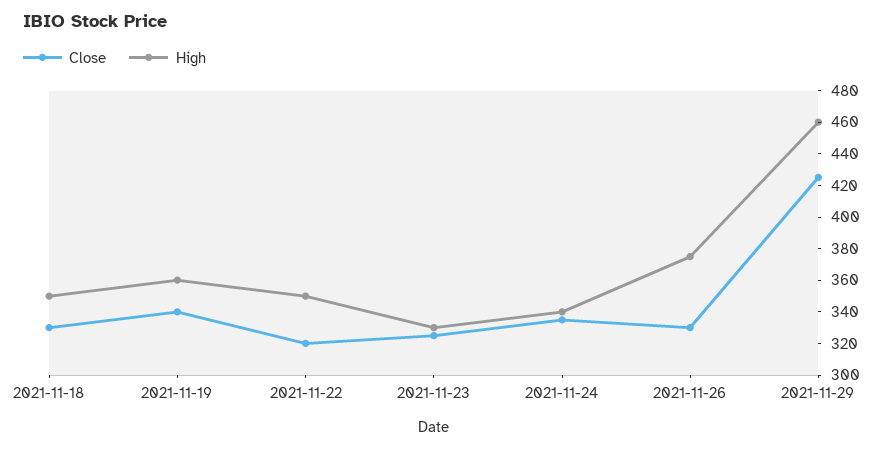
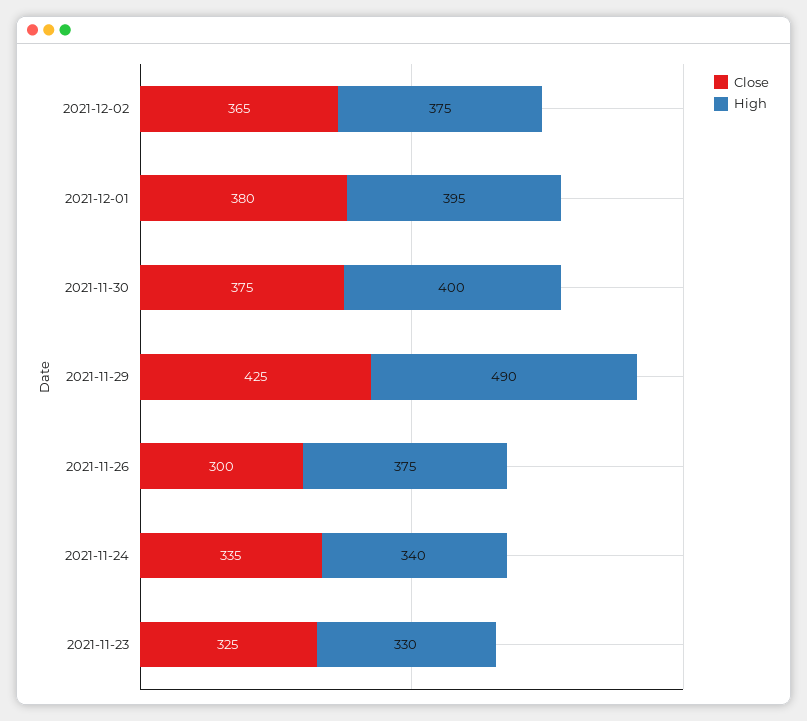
Close, 2021-11-18: 330 -> none
High, 2021-11-18: 350 -> none
Close, 2021-11-19: 340 -> none
High, 2021-11-19: 360 -> none
Close, 2021-11-22: 320 -> none
High, 2021-11-22: 350 -> none
Close, 2021-11-26: 330 -> 300
High, 2021-11-29: 460 -> 490
Close, 2021-12-02: none -> 365
High, 2021-12-02: none -> 375
Close, 2021-12-01: none -> 380
High, 2021-12-01: none -> 395
Close, 2021-11-30: none -> 375
High, 2021-11-30: none -> 400

